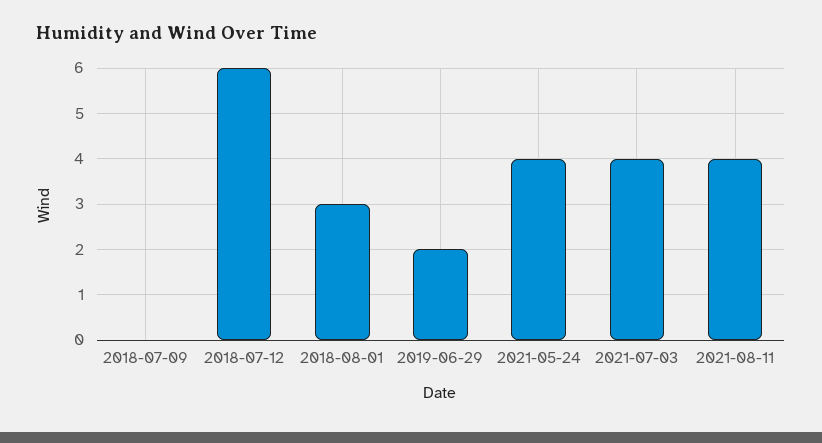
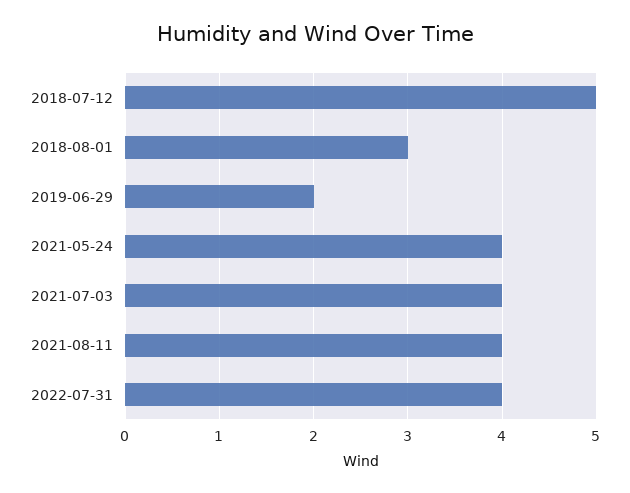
2018-07-09: 0 -> none
2018-07-12: 6 -> 5
2022-07-31: none -> 4

